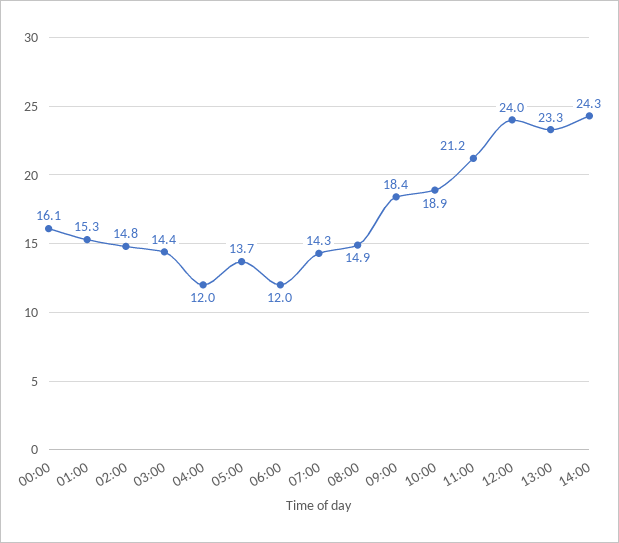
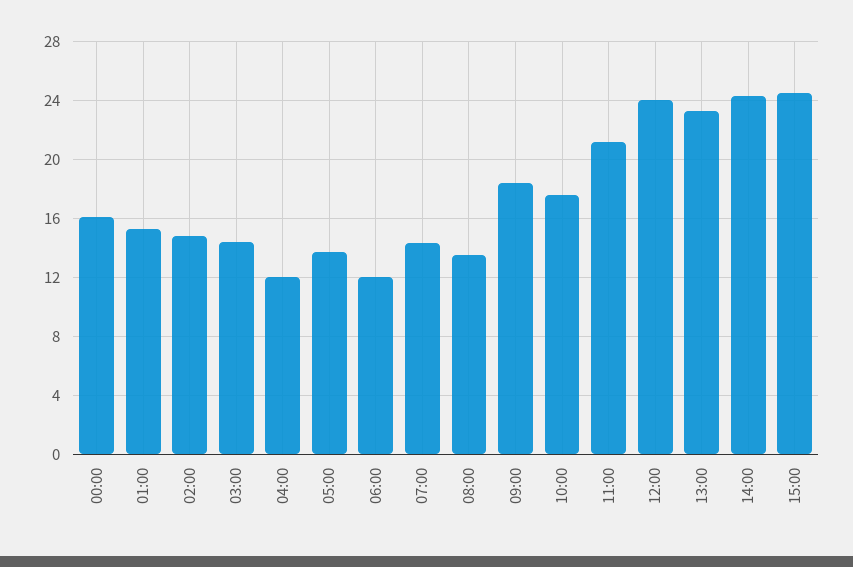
08:00: 14.9 -> 13.5
10:00: 18.9 -> 17.5
15:00: none -> 24.5

